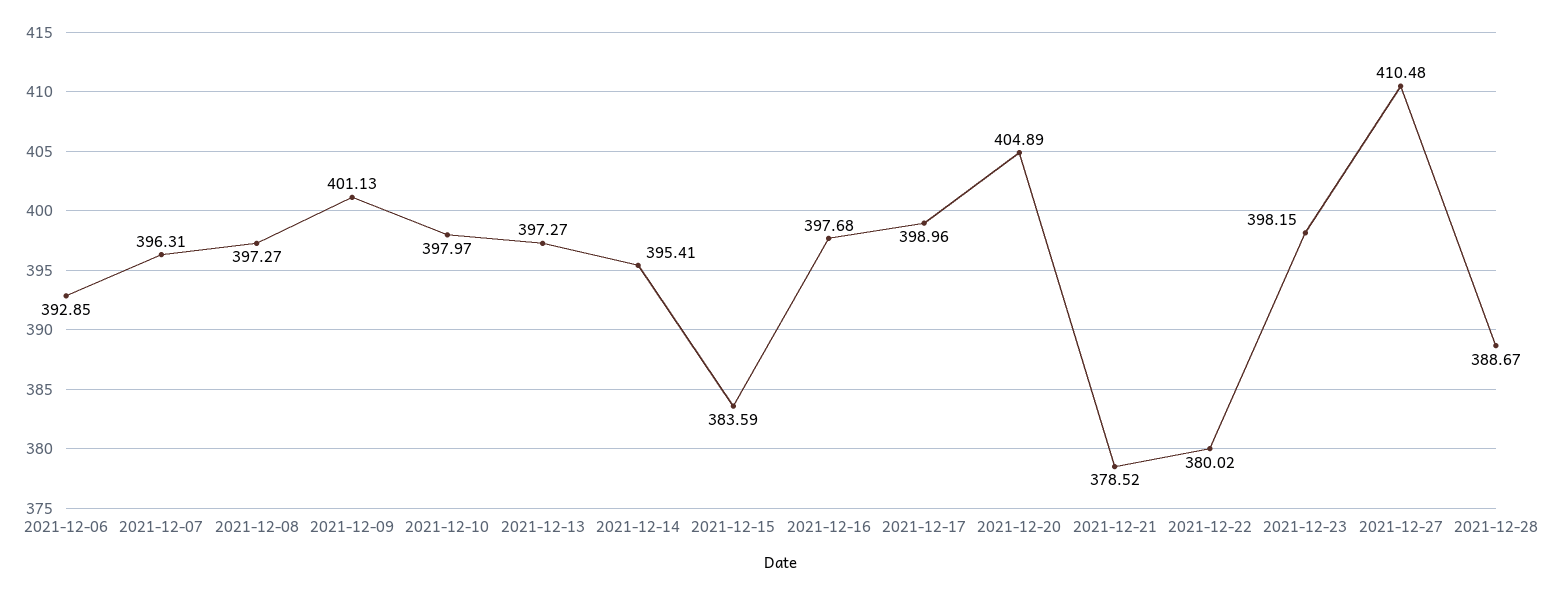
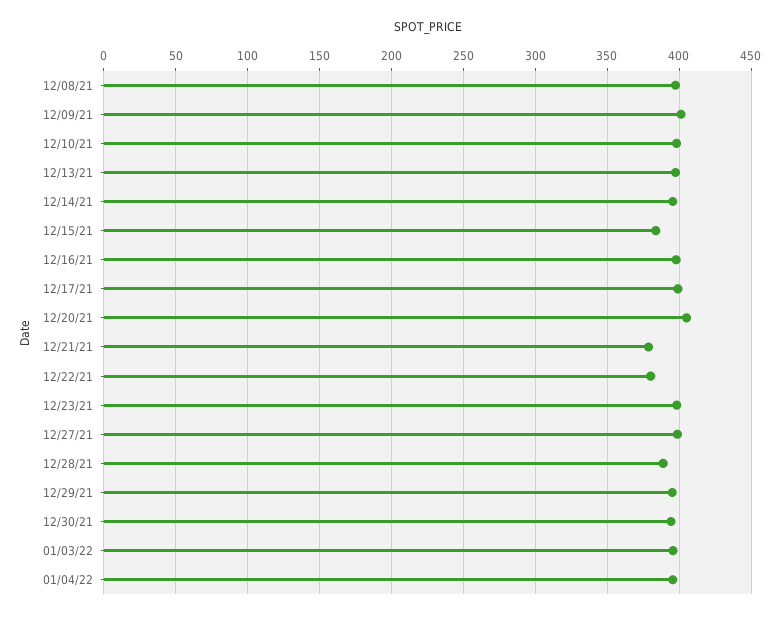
2021-12-06: 392.85 -> none
2021-12-07: 396.31 -> none
2021-12-27: 410.48 -> 400
12/29/21: none -> 395
12/30/21: none -> 395
01/03/22: none -> 395
01/04/22: none -> 395

